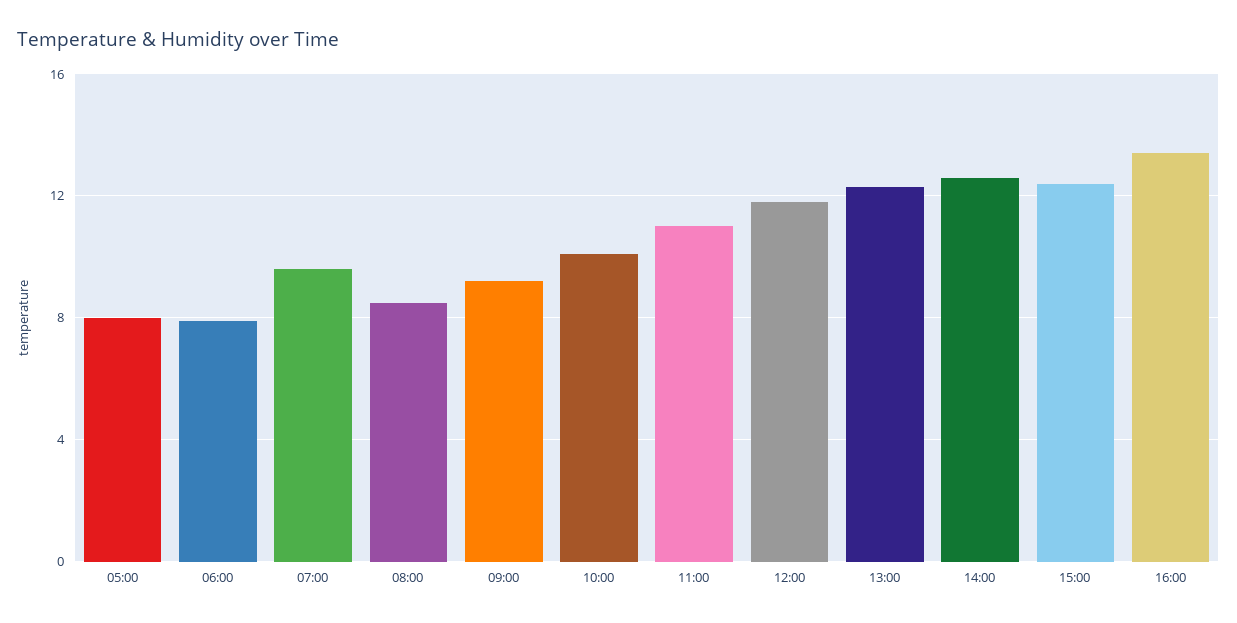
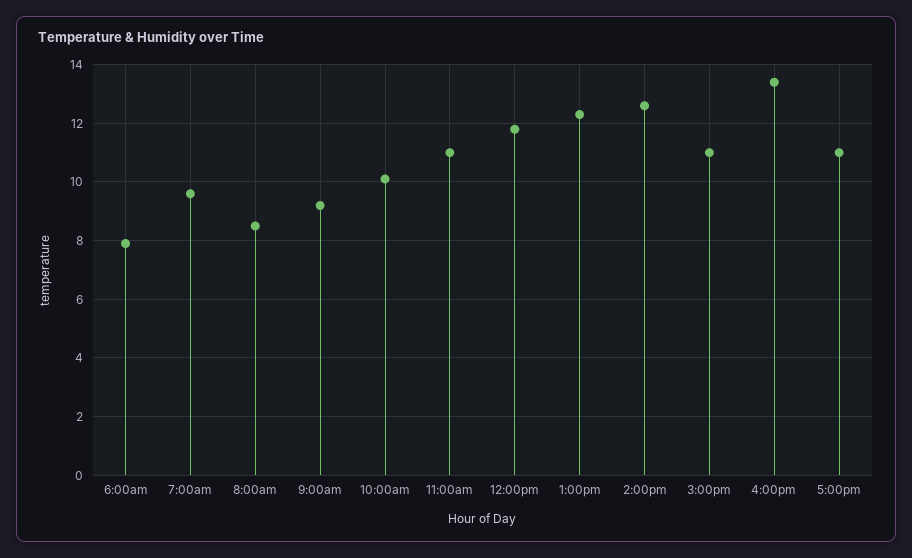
05:00: 8 -> none
15:00: 12.5 -> 11
5:00pm: none -> 11

